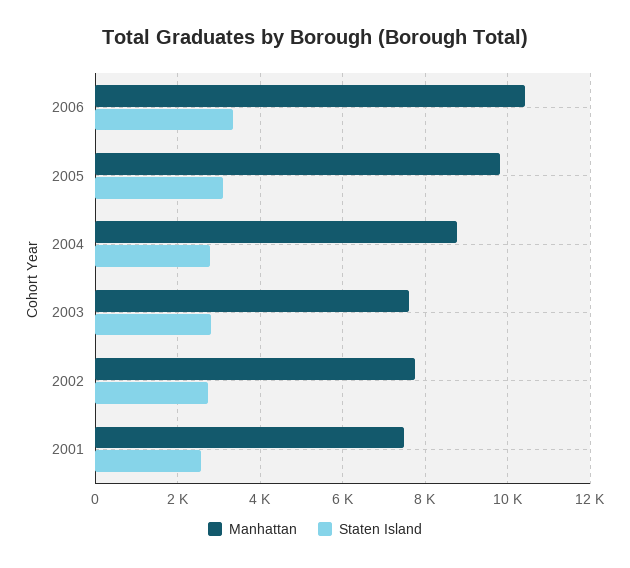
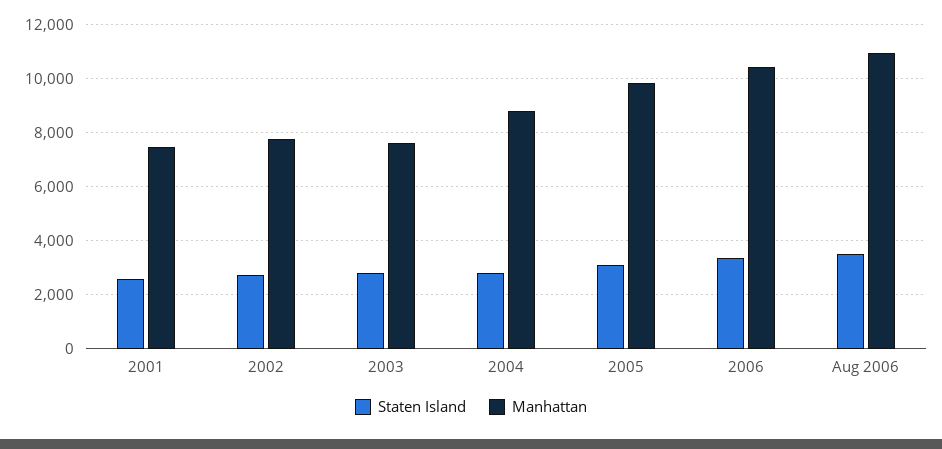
Staten Island, Aug 2006: none -> 3500
Manhattan, Aug 2006: none -> 11000

